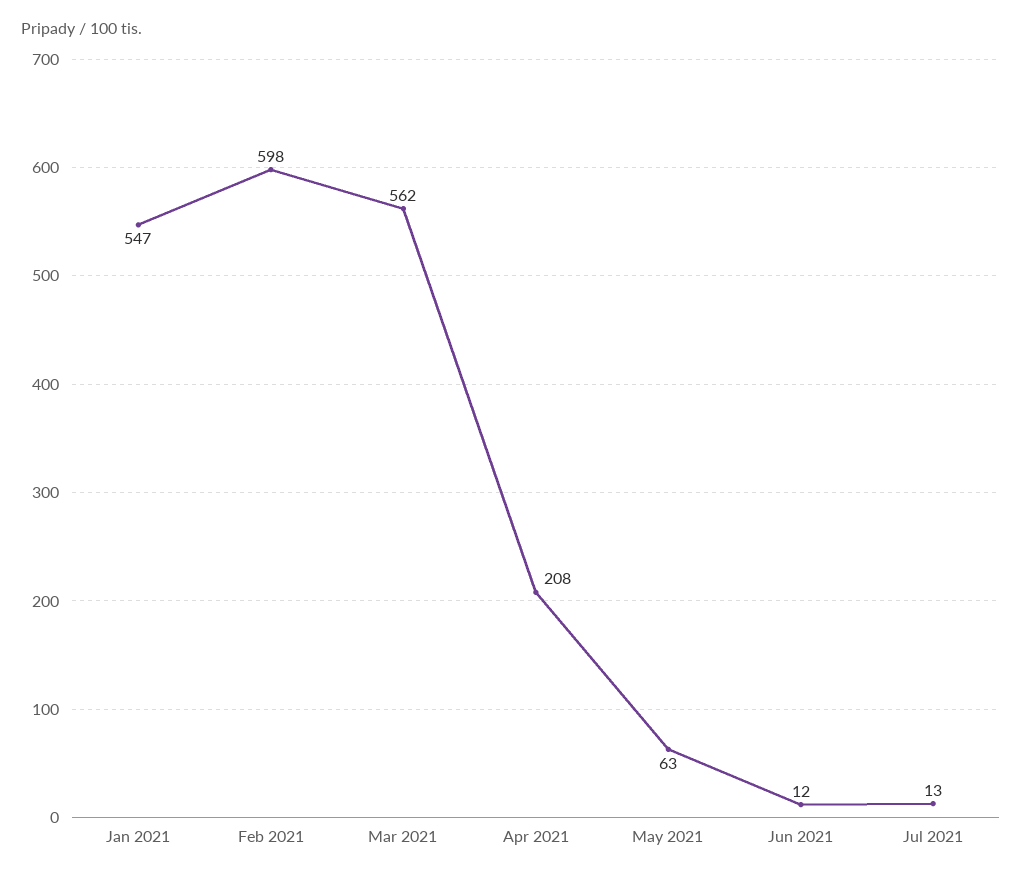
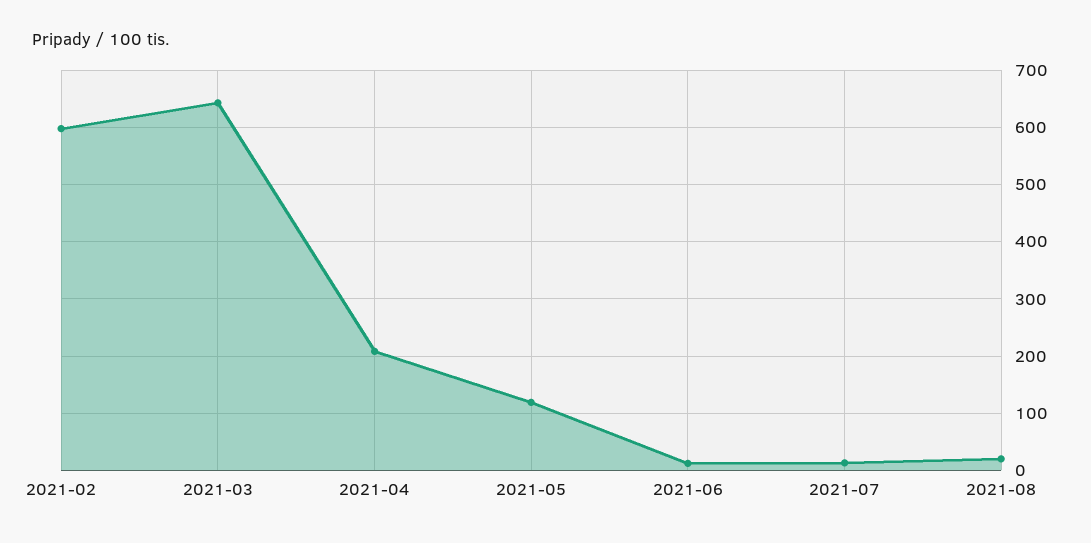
Jan 2021: 547 -> none
Mar 2021: 562 -> 640
May 2021: 63 -> 120
2021-08: none -> 20

